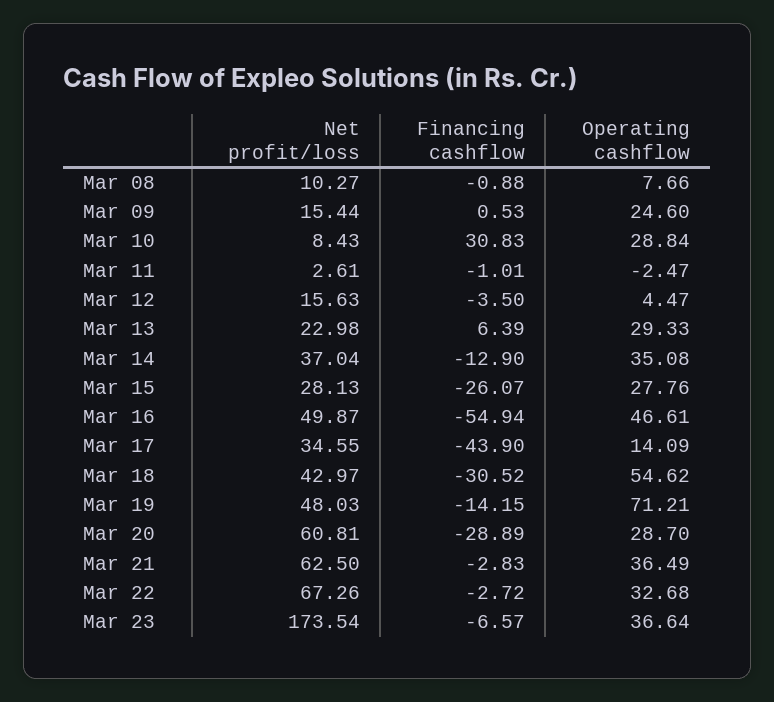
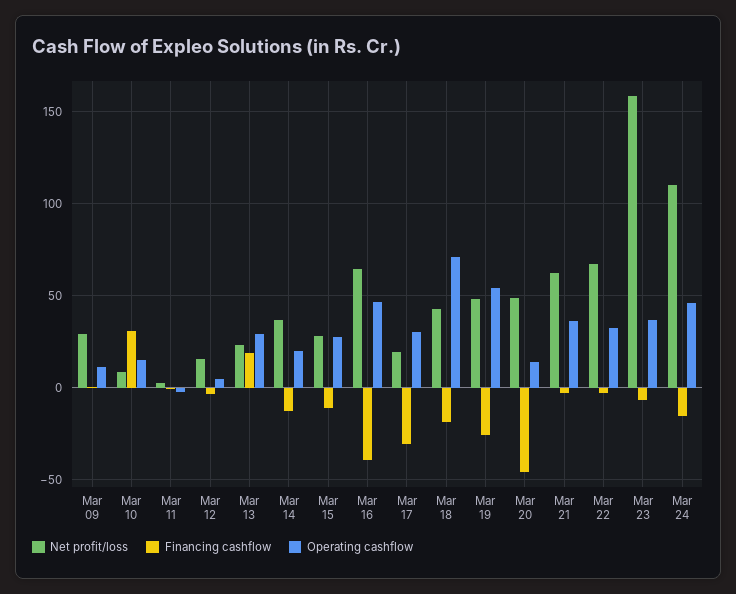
Net profit/loss, Mar 08: 10.27 -> none
Financing cashflow, Mar 08: -0.88 -> none
Operating cashflow, Mar 08: 7.66 -> none
Net profit/loss, Mar 09: 15.44 -> 30
Operating cashflow, Mar 09: 24.6 -> 10
Operating cashflow, Mar 10: 28.84 -> 15
Financing cashflow, Mar 13: 6.39 -> 20
Operating cashflow, Mar 14: 35.08 -> 20
Financing cashflow, Mar 15: -26.07 -> -10
Net profit/loss, Mar 16: 49.87 -> 65
Financing cashflow, Mar 16: -54.94 -> -40
Net profit/loss, Mar 17: 34.55 -> 20
Financing cashflow, Mar 17: -43.9 -> -30
Operating cashflow, Mar 17: 14.09 -> 30
Financing cashflow, Mar 18: -30.52 -> -20
Operating cashflow, Mar 18: 54.62 -> 70
Financing cashflow, Mar 19: -14.15 -> -25
Operating cashflow, Mar 19: 71.21 -> 55
Net profit/loss, Mar 20: 60.81 -> 50
Financing cashflow, Mar 20: -28.89 -> -45
Operating cashflow, Mar 20: 28.7 -> 15
Net profit/loss, Mar 23: 173.54 -> 160
Net profit/loss, Mar 24: none -> 110
Financing cashflow, Mar 24: none -> -15
Operating cashflow, Mar 24: none -> 45

